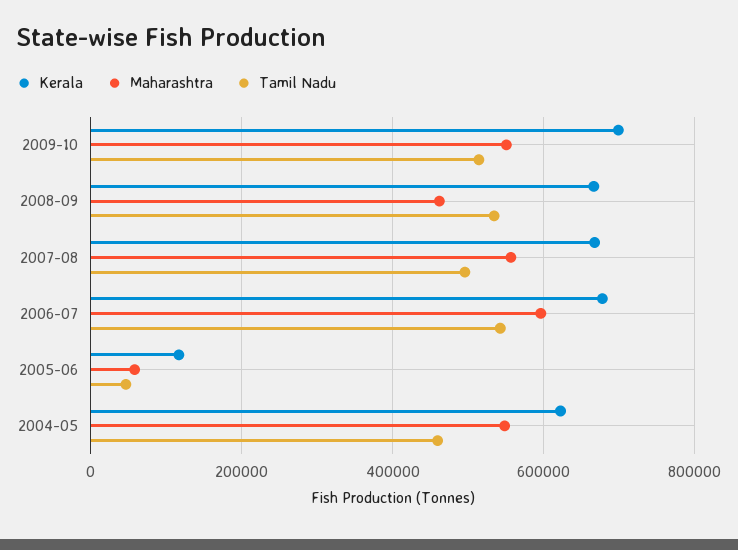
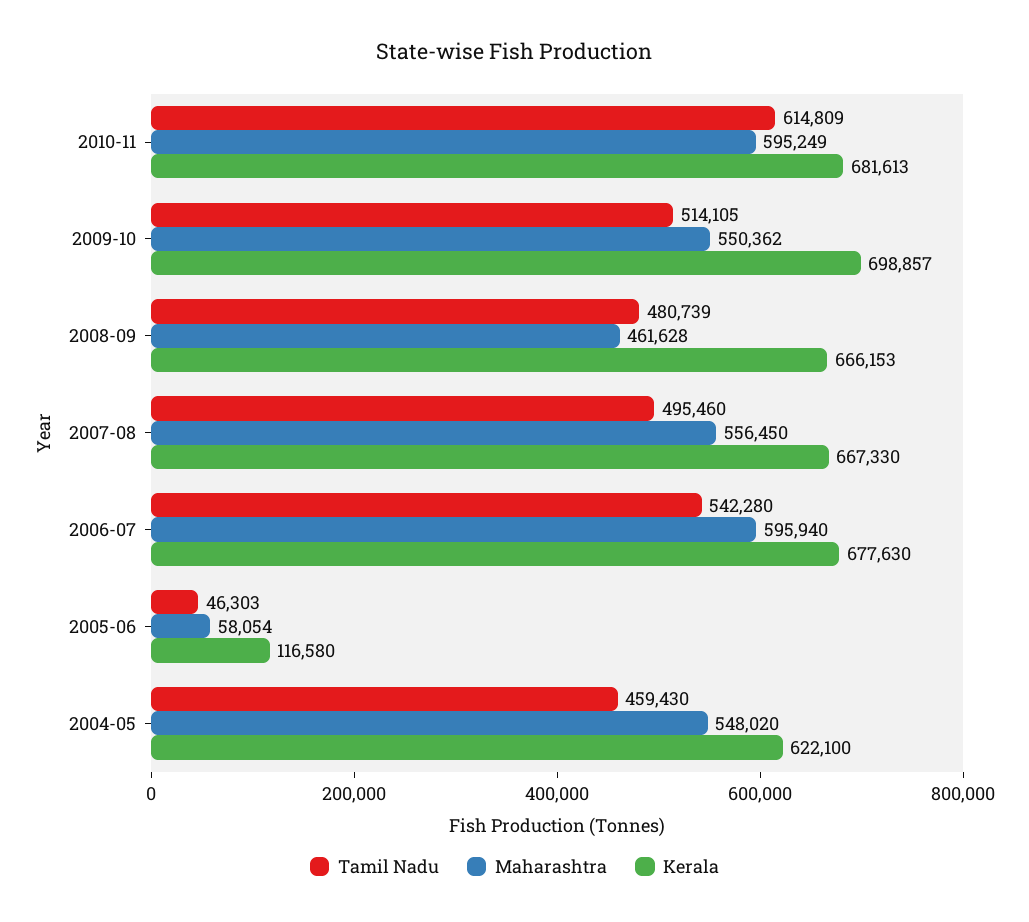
Tamil Nadu, 2008-09: 540000 -> 480739
Tamil Nadu, 2010-11: none -> 614809
Maharashtra, 2010-11: none -> 595249
Kerala, 2010-11: none -> 681613

